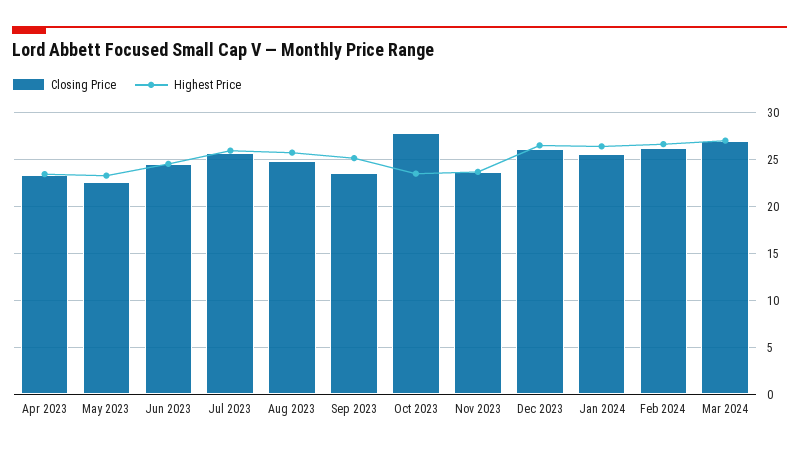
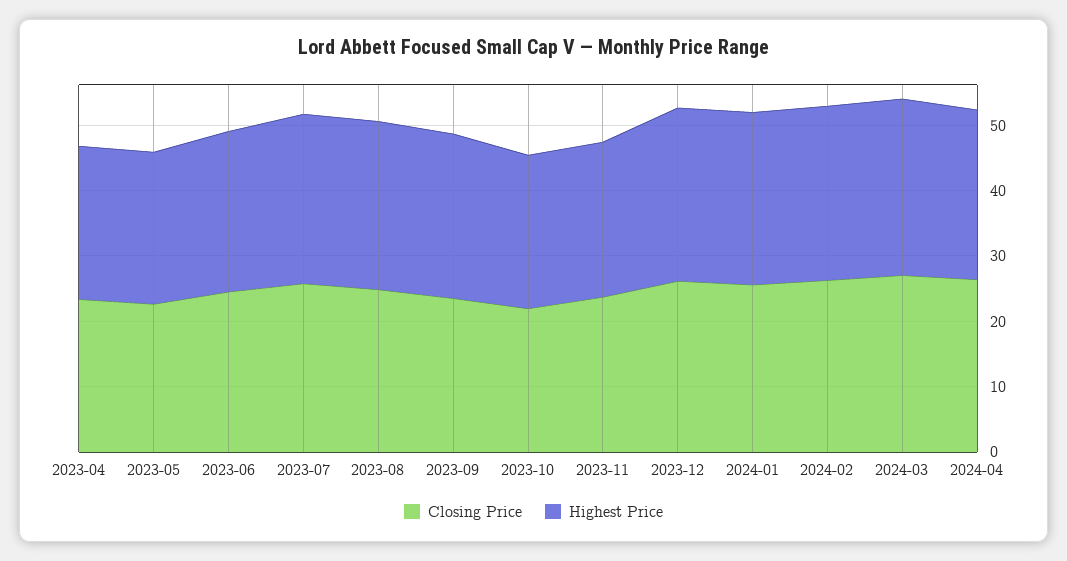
Closing Price, Oct 2023: 28 -> 22
Closing Price, 2024-04: none -> 26
Highest Price, 2024-04: none -> 26

